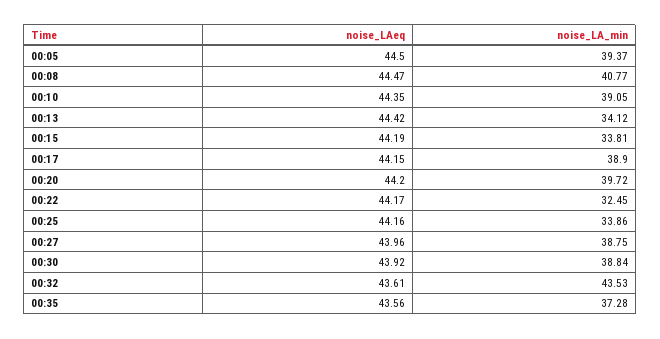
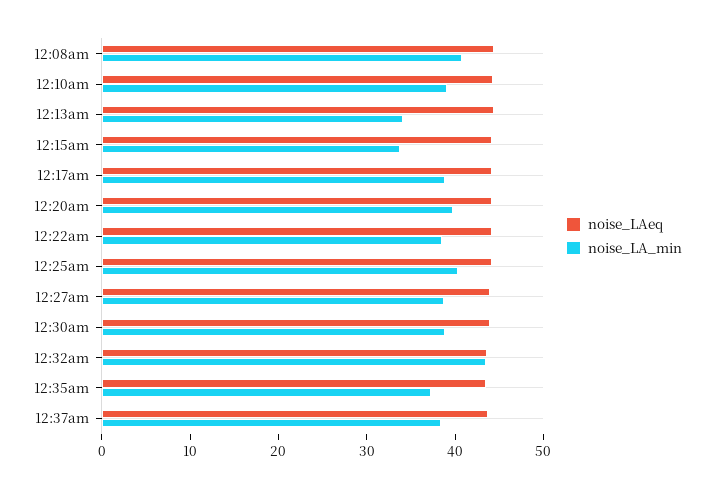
noise_LAeq, 00:05: 44.5 -> none
noise_LA_min, 00:05: 39.37 -> none
noise_LA_min, 00:22: 32.45 -> 38
noise_LA_min, 00:25: 33.86 -> 40
noise_LAeq, 12:37am: none -> 44
noise_LA_min, 12:37am: none -> 38

